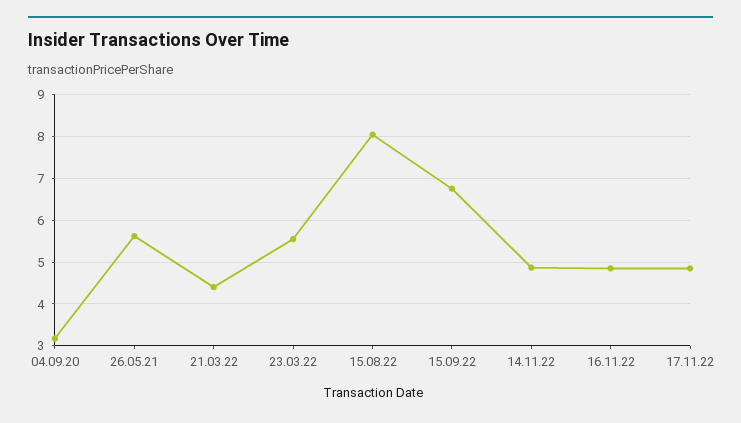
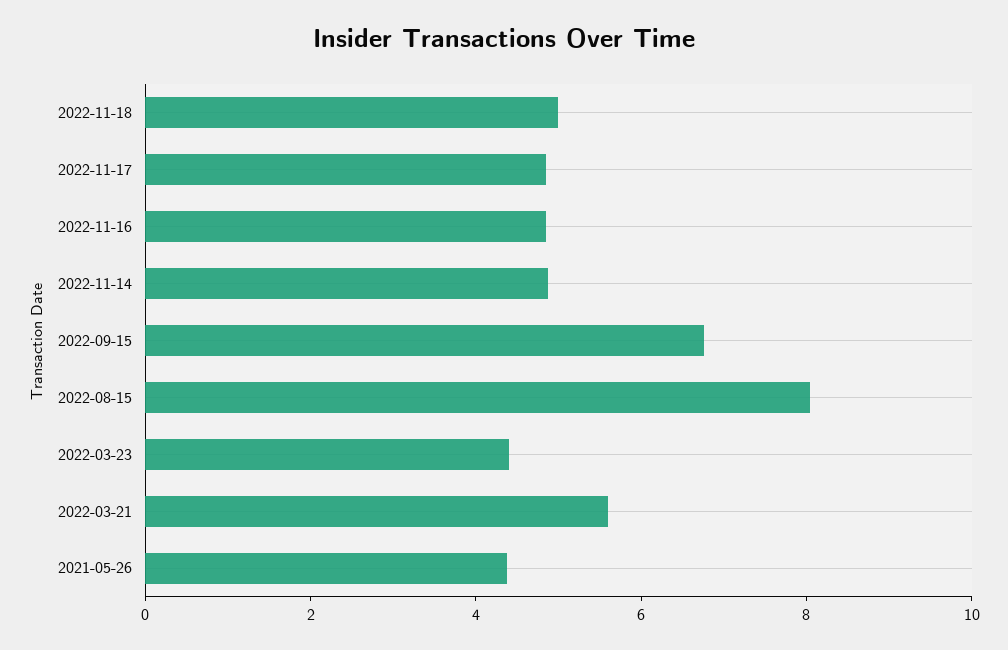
04.09.20: 3.2 -> none
26.05.21: 5.6 -> 4.5
21.03.22: 4.4 -> 5.5
23.03.22: 5.6 -> 4.5
2022-11-18: none -> 5

